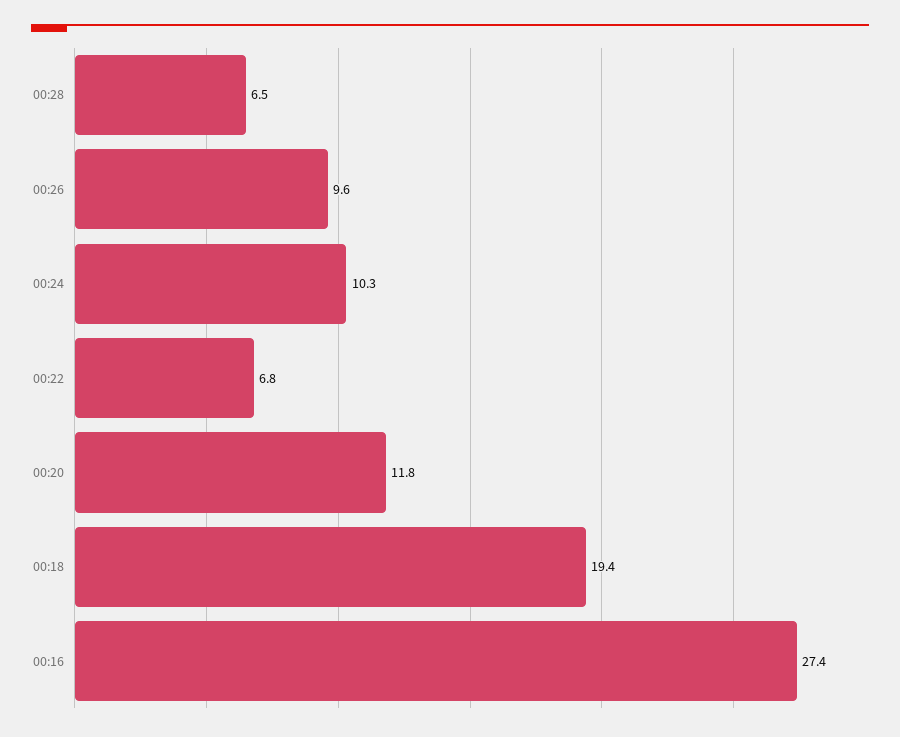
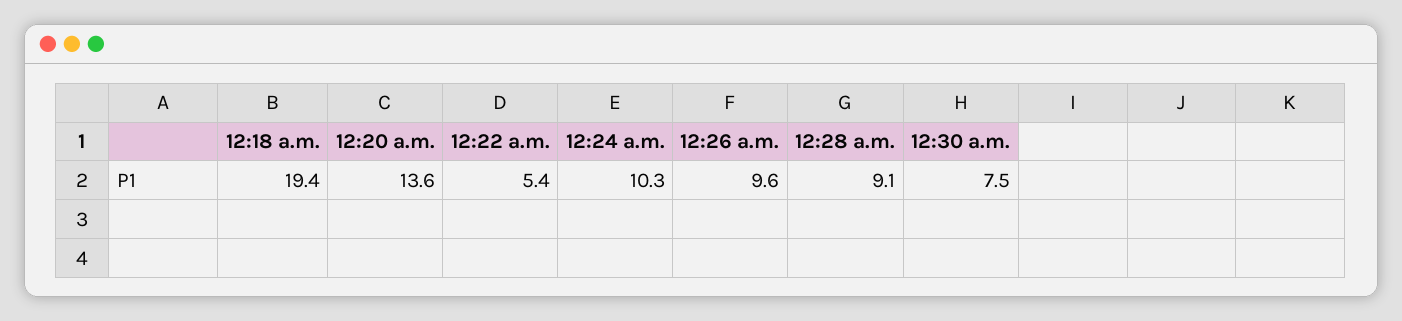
00:28: 6.5 -> 9.1
00:22: 6.8 -> 5.4
00:20: 11.8 -> 13.6
00:16: 27.4 -> none
12:30 a.m.: none -> 7.5

